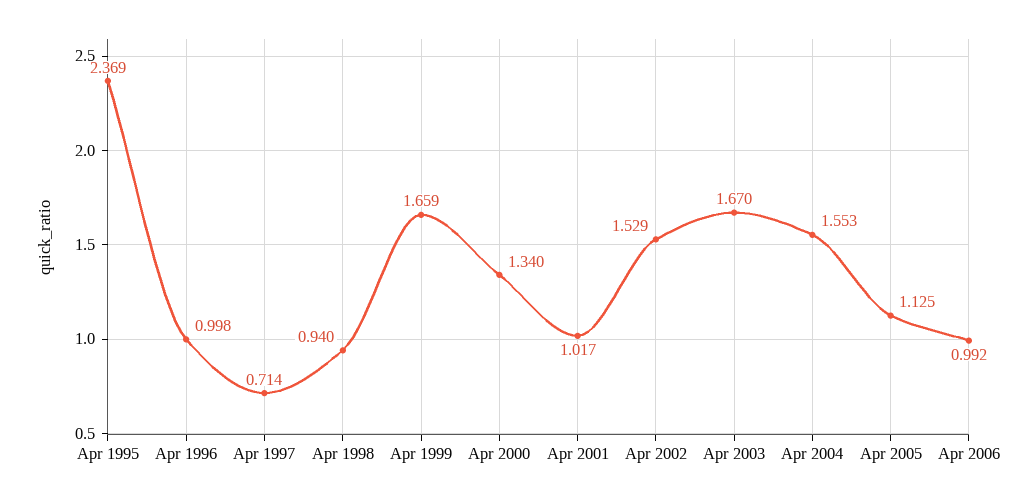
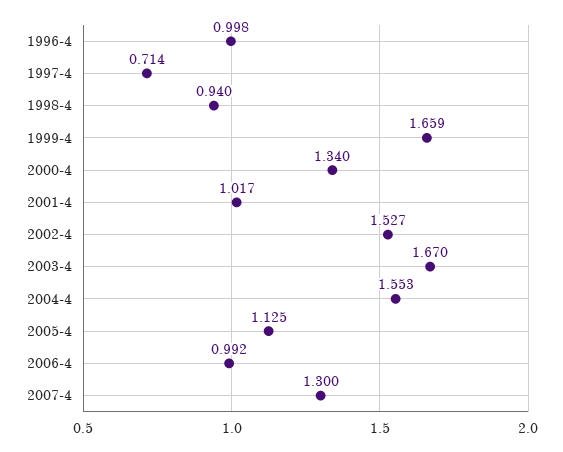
Apr 1995: 2.369 -> none
Apr 2002: 1.529 -> 1.527
2007-4: none -> 1.3

